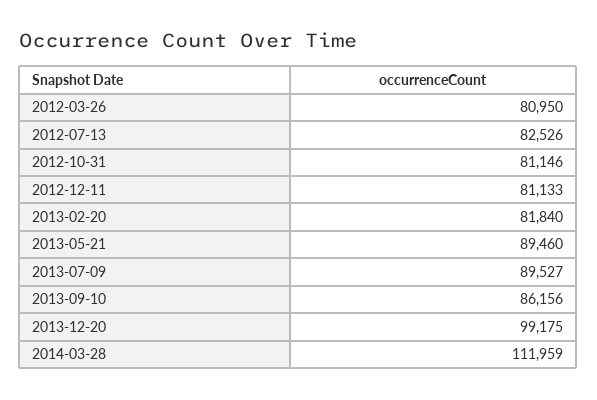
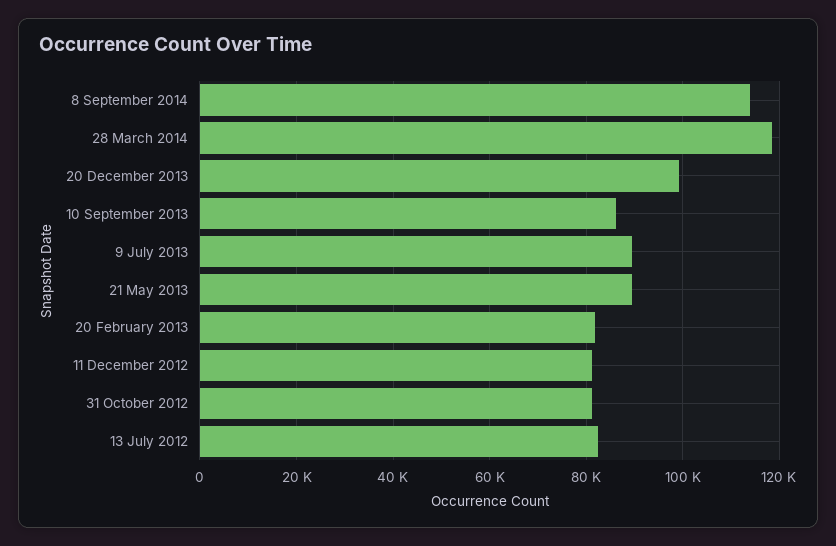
2012-03-26: 80950 -> none
2014-03-28: 111959 -> 118000
8 September 2014: none -> 114000

